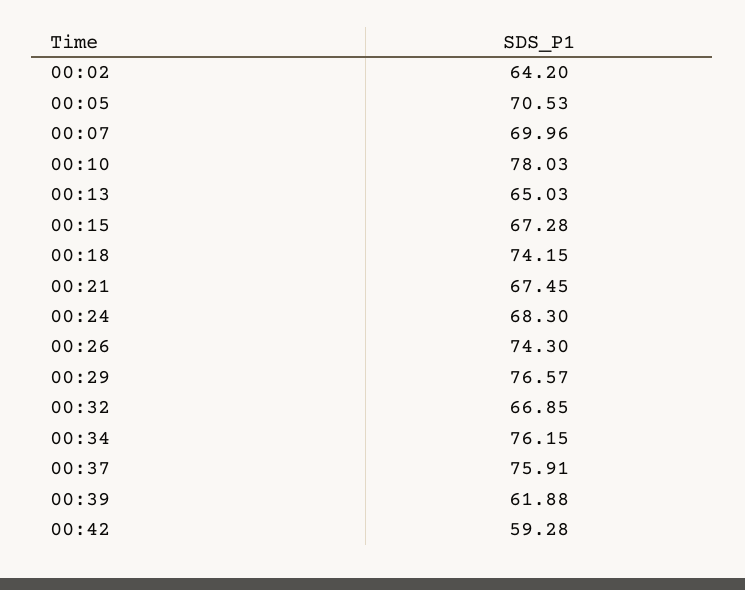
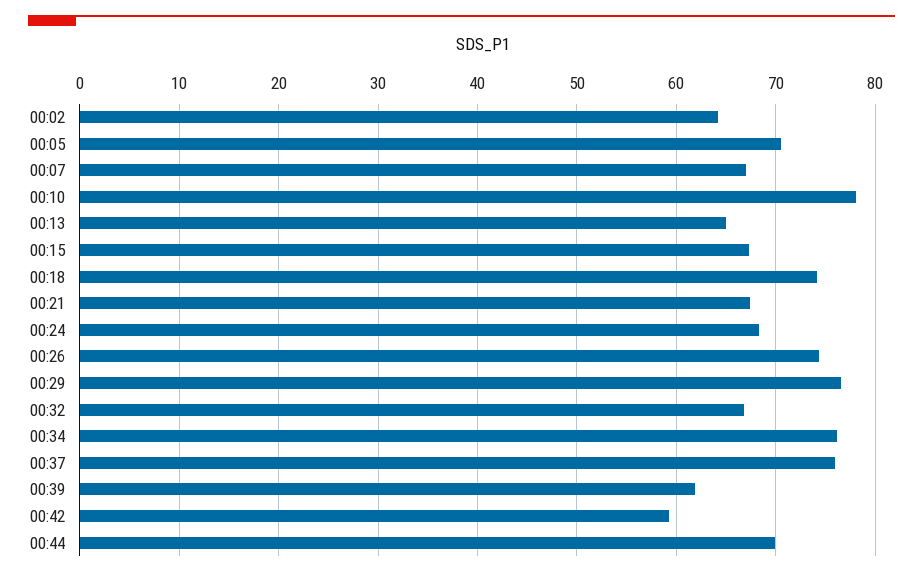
00:07: 69.96 -> 67
00:44: none -> 70

